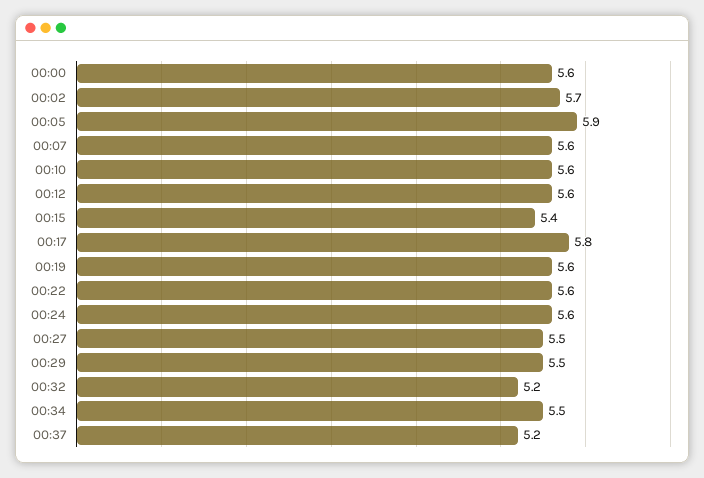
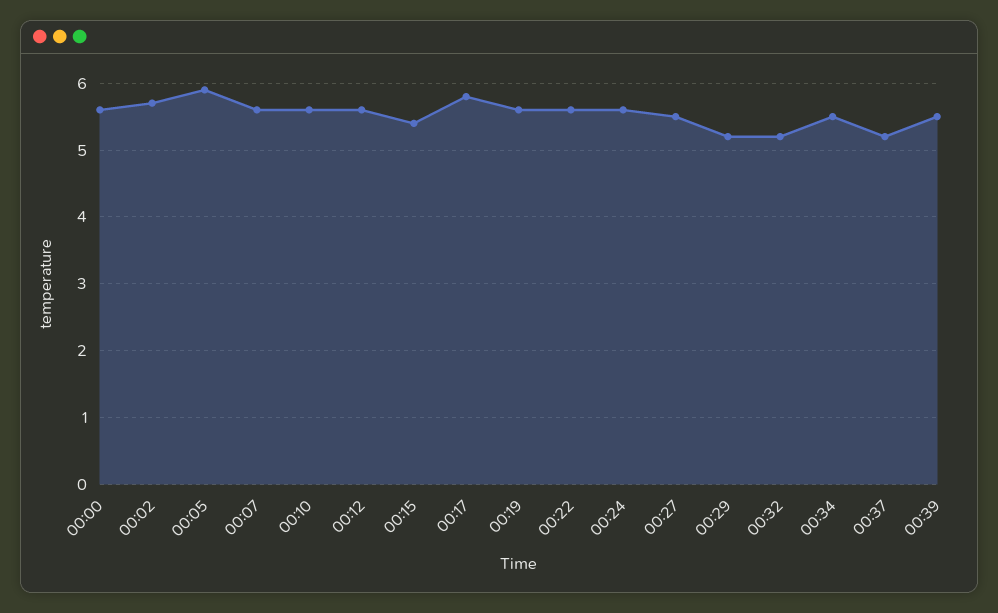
00:29: 5.5 -> 5.2
00:39: none -> 5.5

